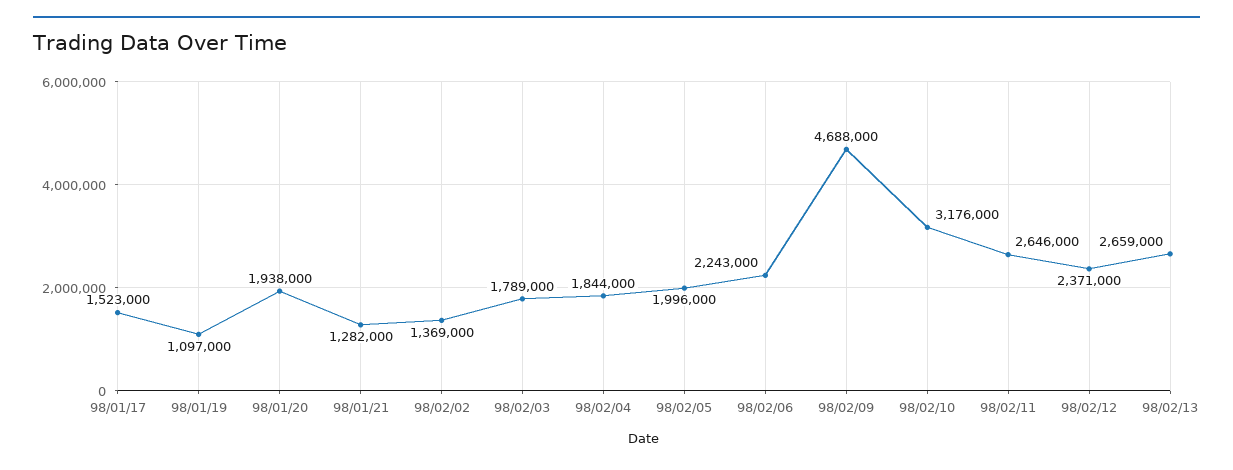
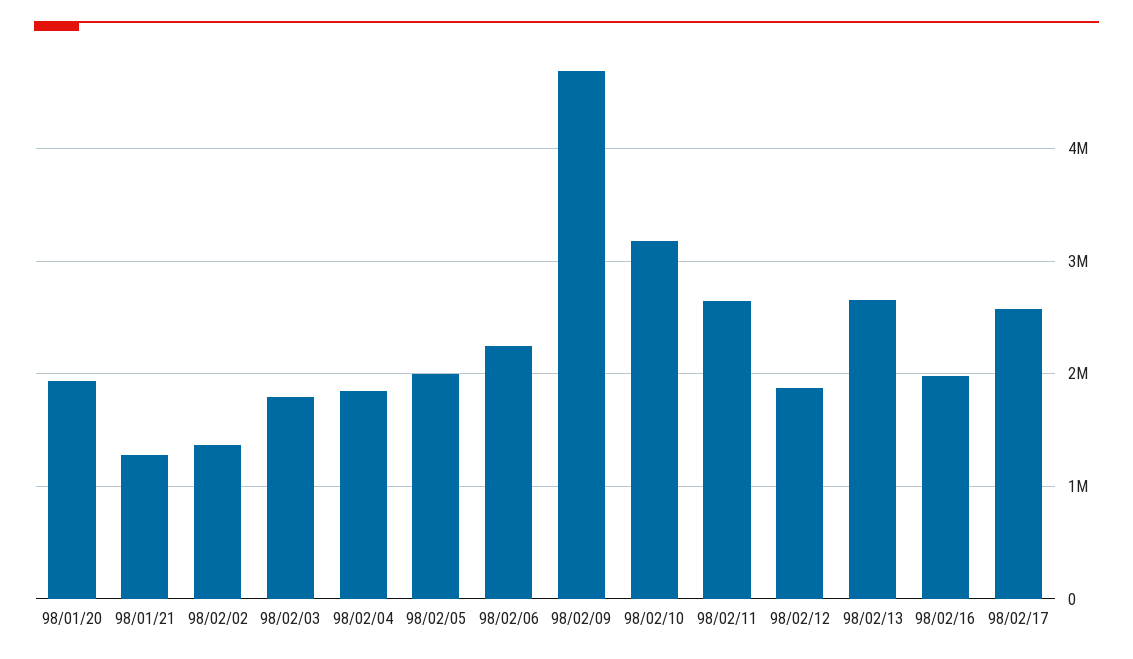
98/01/17: 1523000 -> none
98/01/19: 1097000 -> none
98/02/12: 2371000 -> 1900000
98/02/16: none -> 2000000
98/02/17: none -> 2600000

